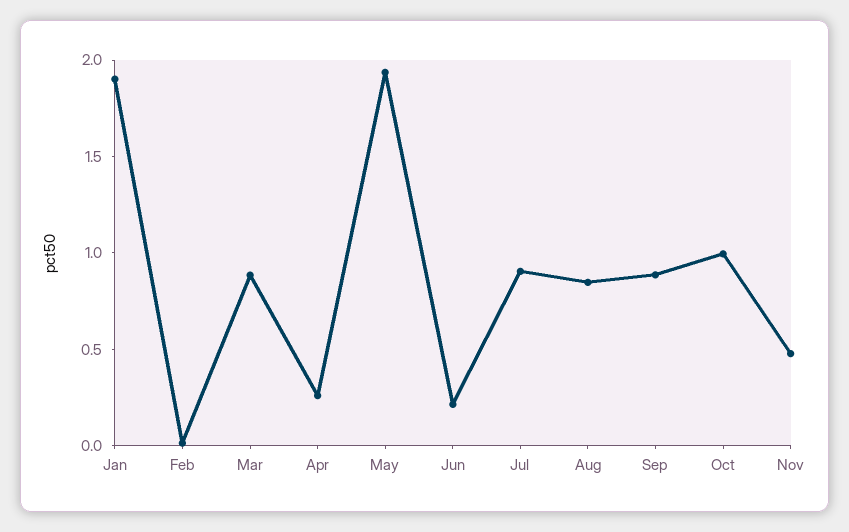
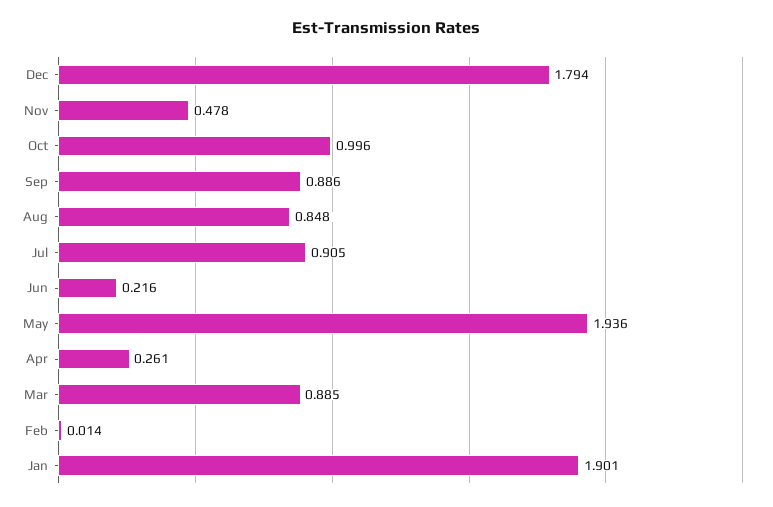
Dec: none -> 1.794

